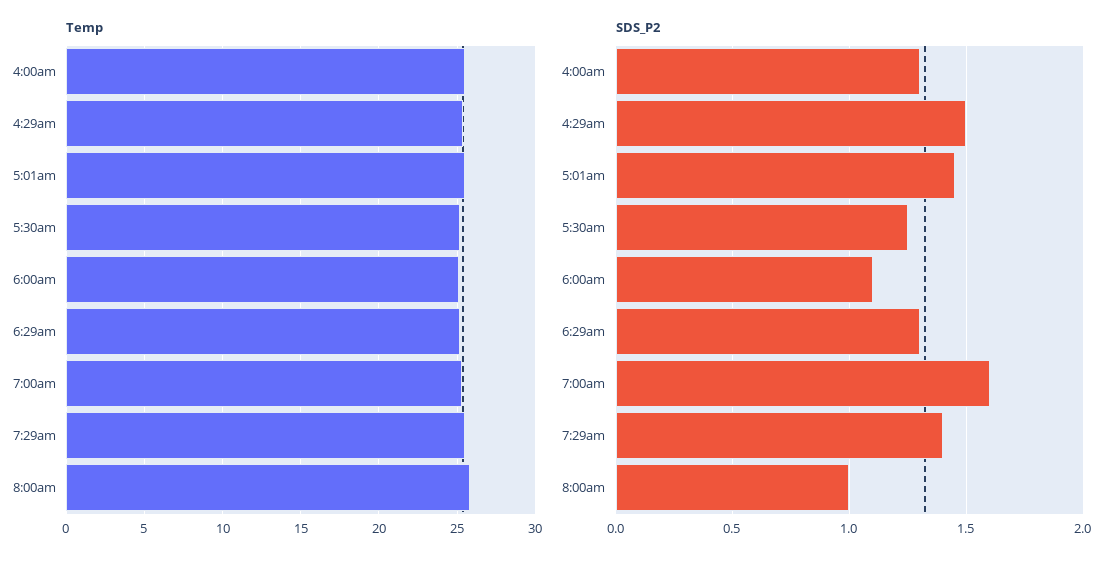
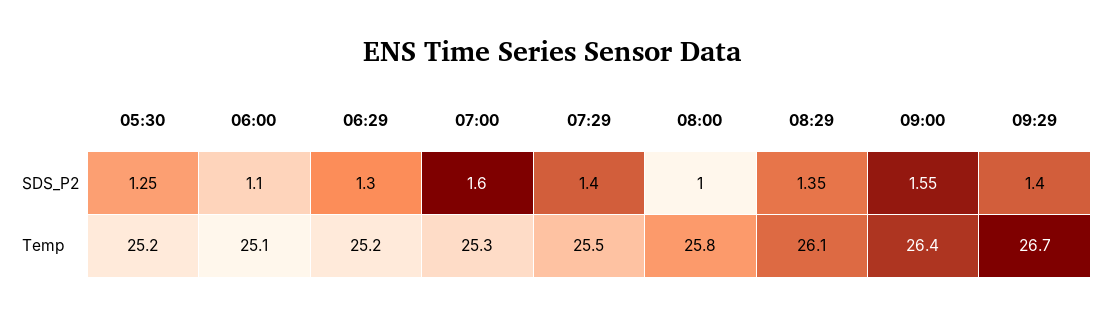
Temp, 4:00am: 25.5 -> none
Temp, 4:29am: 25.5 -> none
Temp, 5:01am: 25.5 -> none
SDS_P2, 4:00am: 1.3 -> none
SDS_P2, 4:29am: 1.5 -> none
SDS_P2, 5:01am: 1.45 -> none
SDS_P2, 08:29: none -> 1.35
SDS_P2, 09:00: none -> 1.55
SDS_P2, 09:29: none -> 1.4
Temp, 08:29: none -> 26.1
Temp, 09:00: none -> 26.4
Temp, 09:29: none -> 26.7

